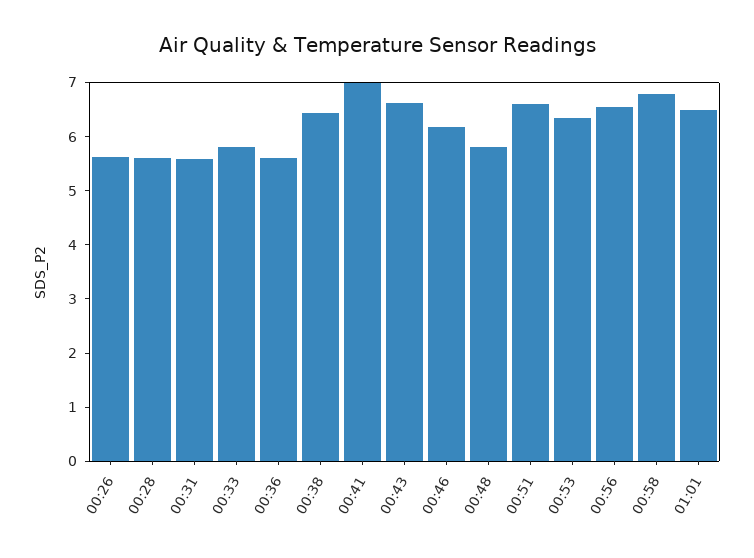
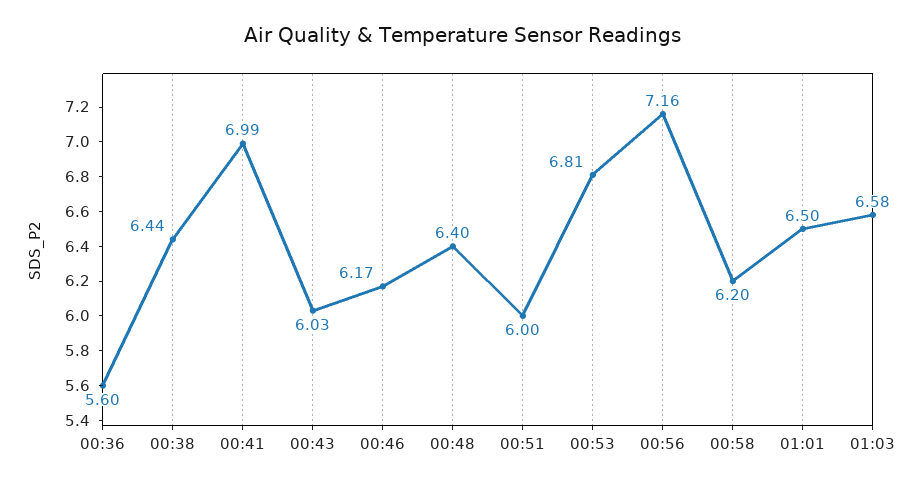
00:26: 5.6 -> none
00:28: 5.6 -> none
00:31: 5.6 -> none
00:33: 5.8 -> none
00:43: 6.6 -> 6.03
00:48: 5.8 -> 6.4
00:51: 6.6 -> 6
00:53: 6.4 -> 6.81
00:56: 6.6 -> 7.16
00:58: 6.8 -> 6.2
01:03: none -> 6.58

